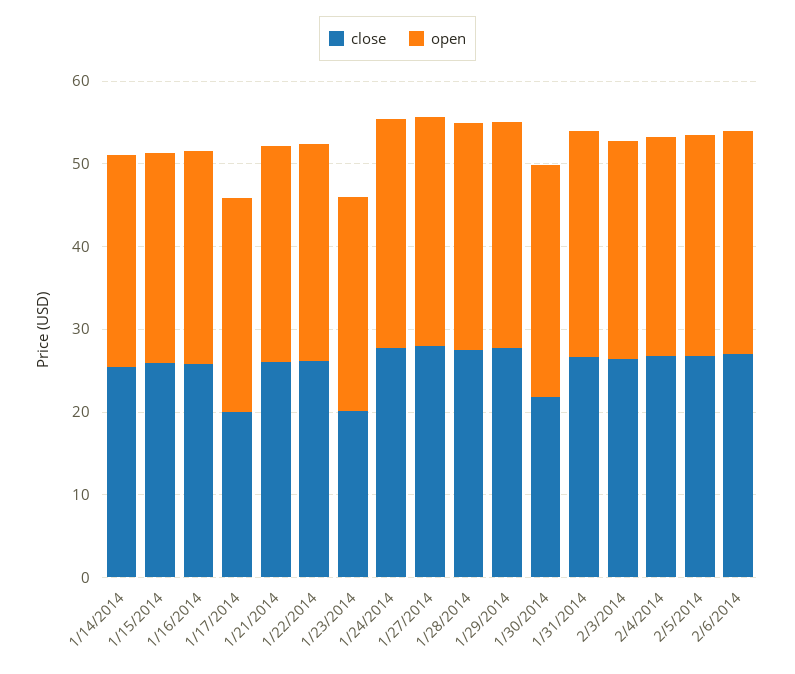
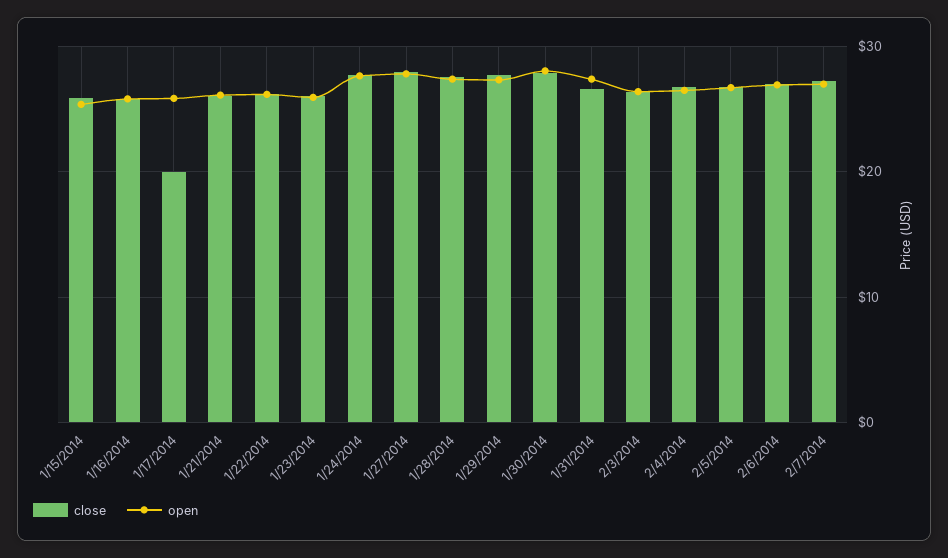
close, 1/14/2014: 26 -> none
open, 1/14/2014: 26 -> none
close, 1/23/2014: 20 -> 26
close, 1/30/2014: 22 -> 28
close, 2/7/2014: none -> 27
open, 2/7/2014: none -> 27

